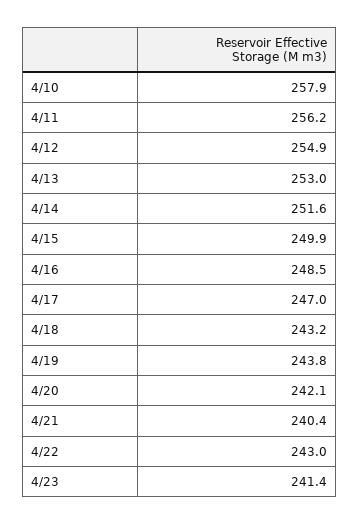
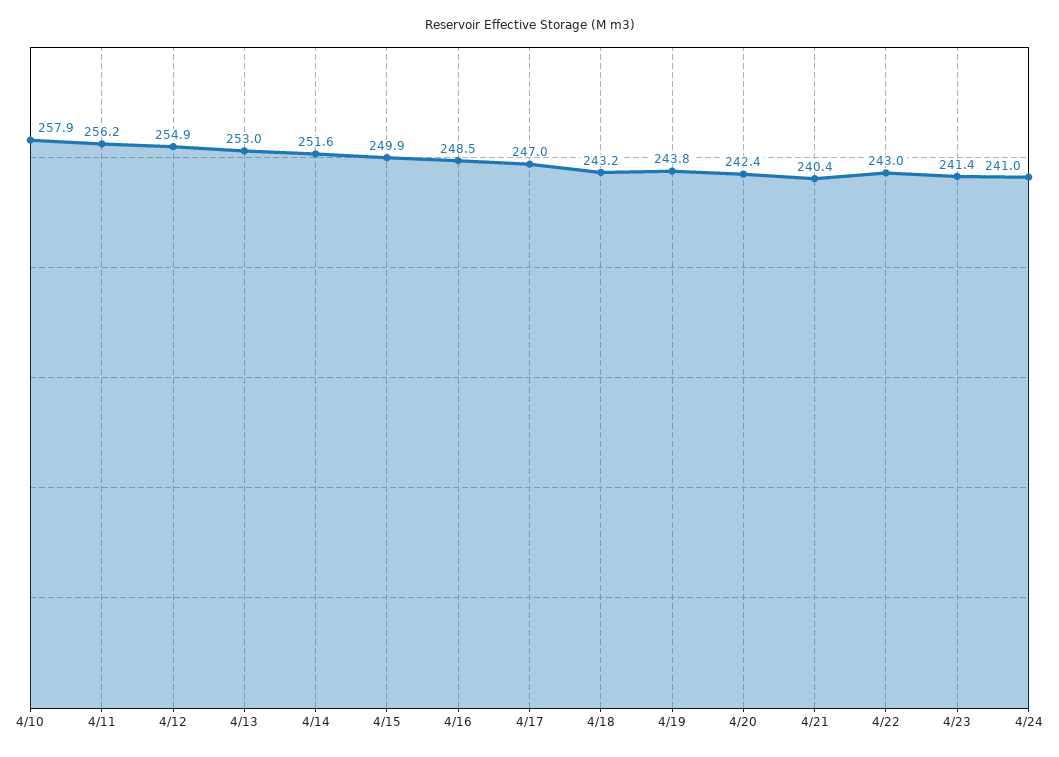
4/20: 242.1 -> 242.4
4/24: none -> 241

